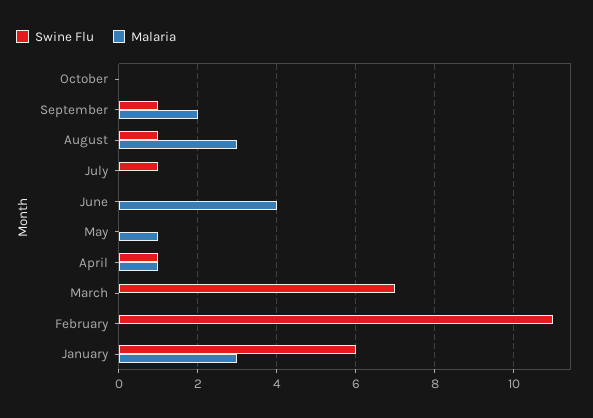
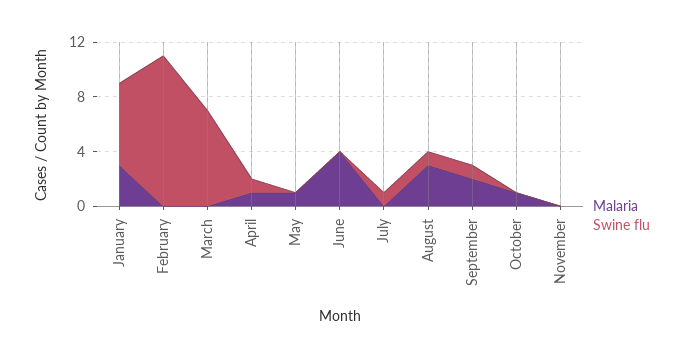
Malaria, October: 0 -> 1
Malaria, November: none -> 0
Swine Flu, November: none -> 0

